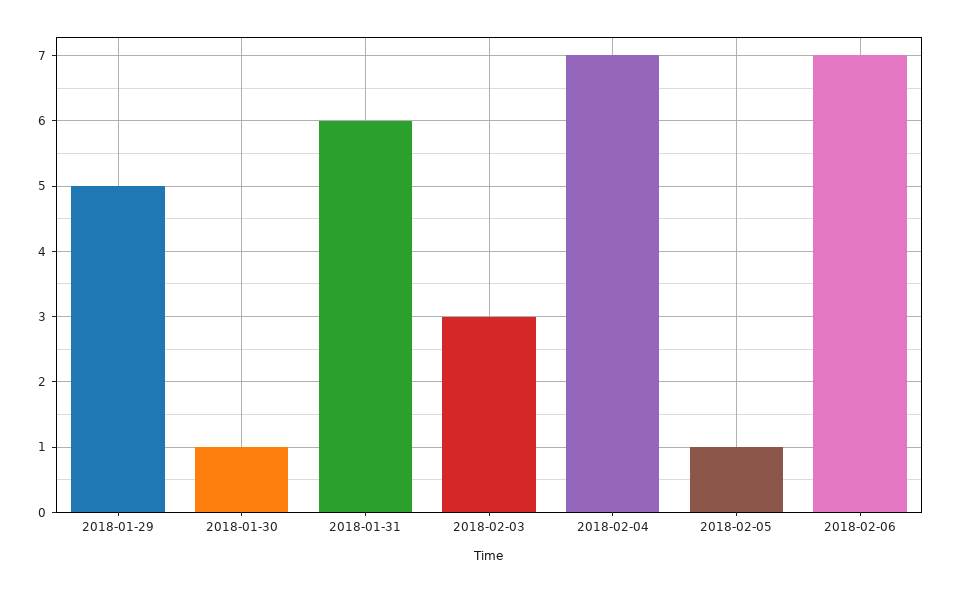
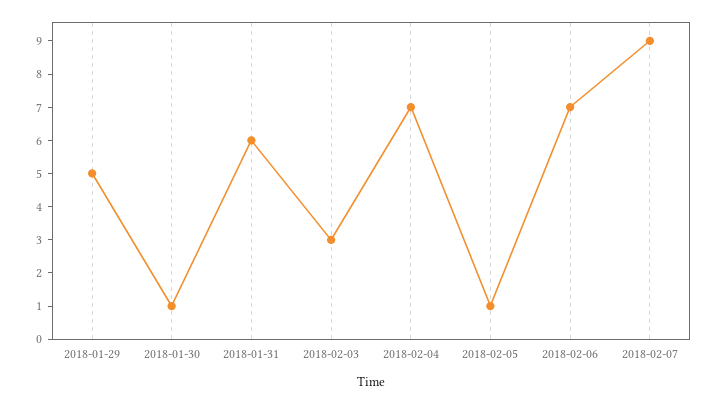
2018-02-07: none -> 9

